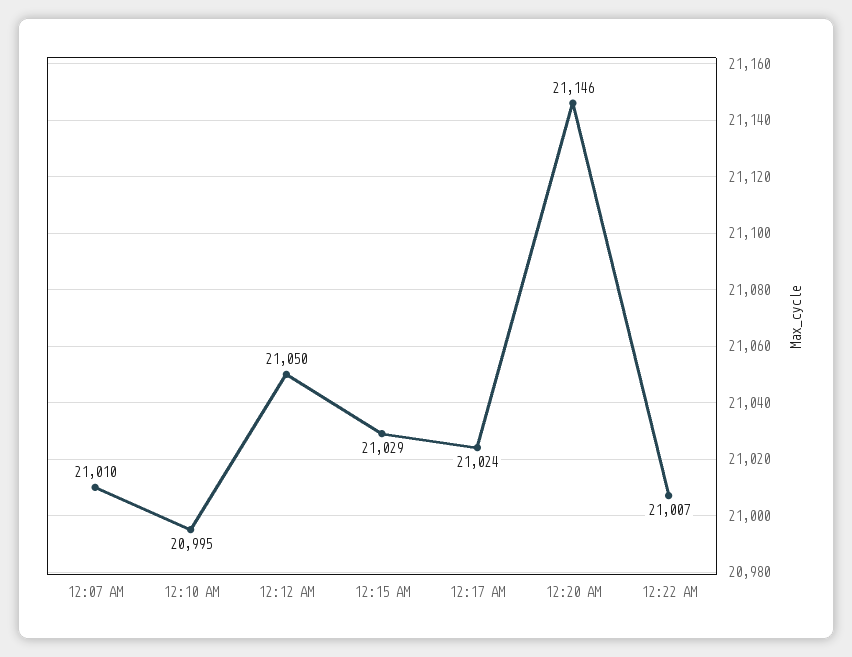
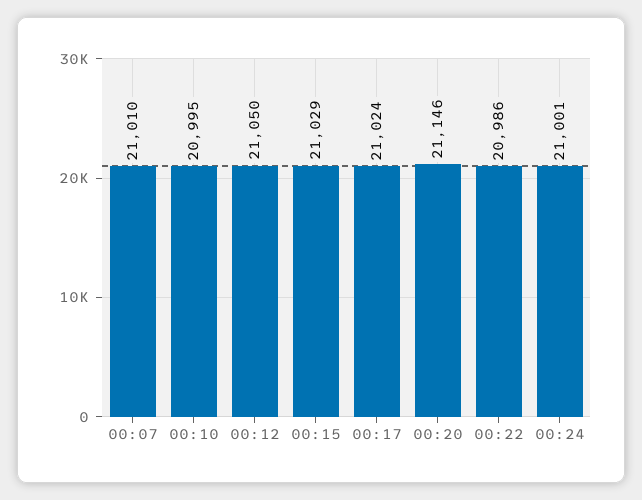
12:22 AM: 21007 -> 20986
00:24: none -> 21001

